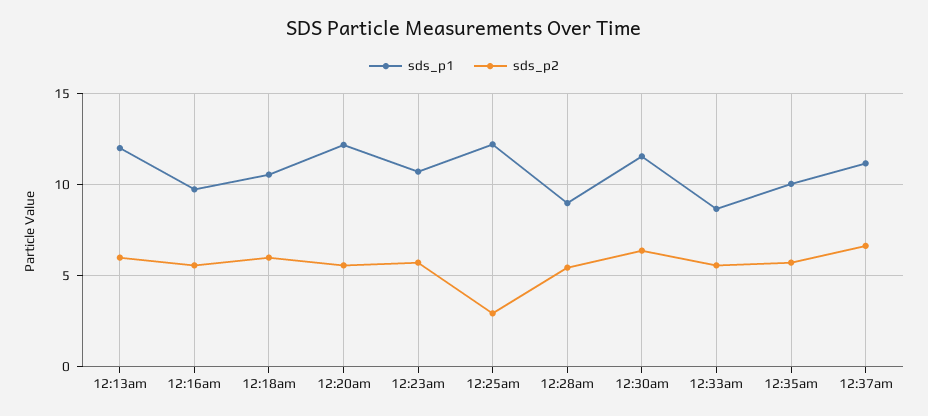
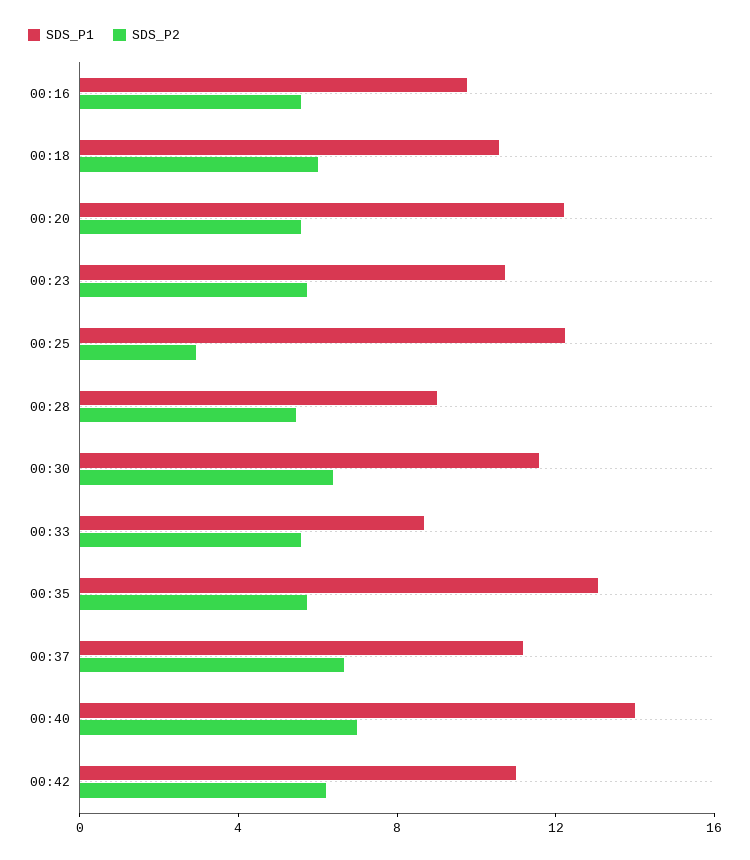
sds_p1, 12:13am: 12 -> none
sds_p2, 12:13am: 6 -> none
sds_p1, 12:35am: 10 -> 13
sds_p1, 00:40: none -> 14
sds_p2, 00:40: none -> 7
sds_p1, 00:42: none -> 11
sds_p2, 00:42: none -> 6

